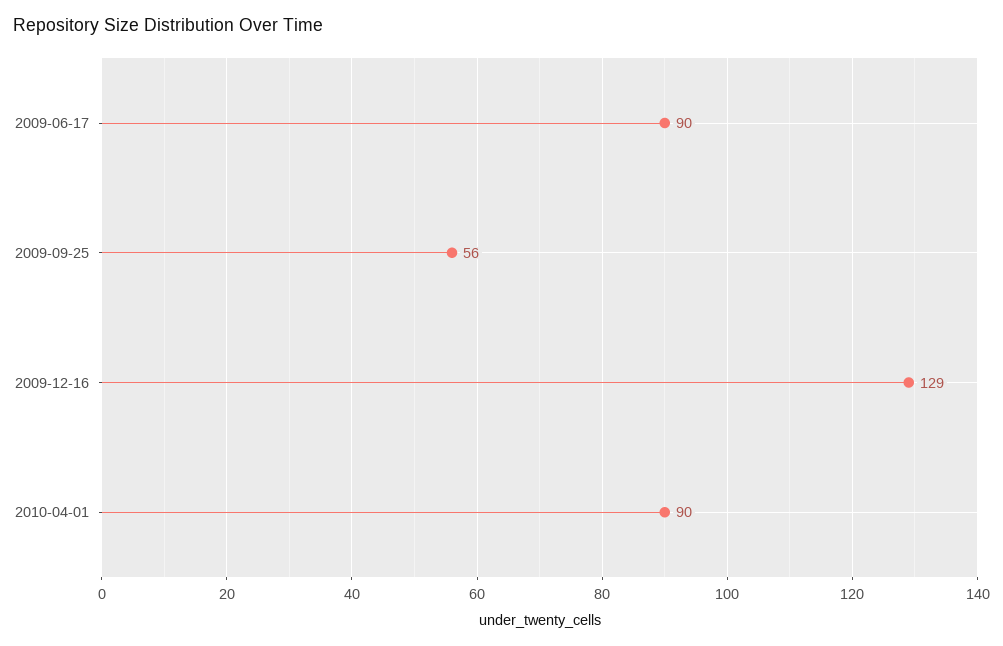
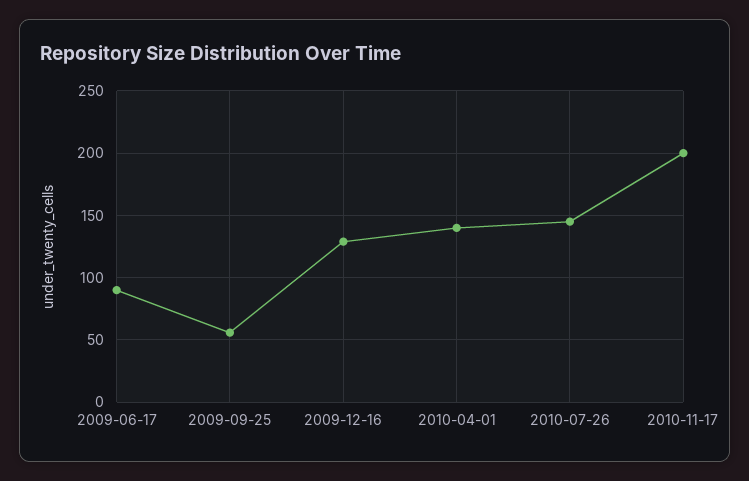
2010-04-01: 90 -> 140
2010-07-26: none -> 145
2010-11-17: none -> 200

